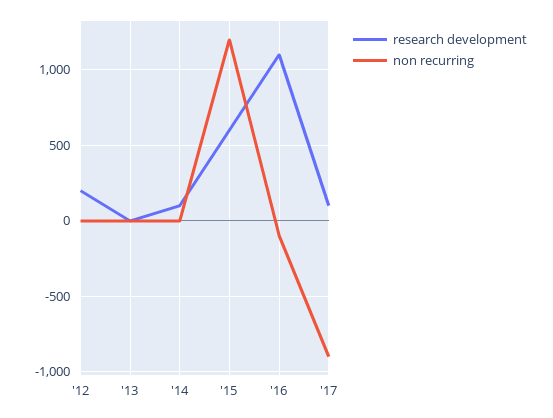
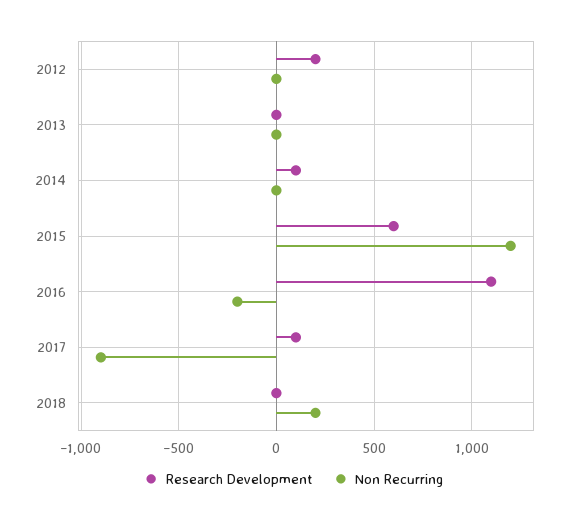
non recurring, '16: -100 -> -200
research development, 2018: none -> 0
non recurring, 2018: none -> 200

